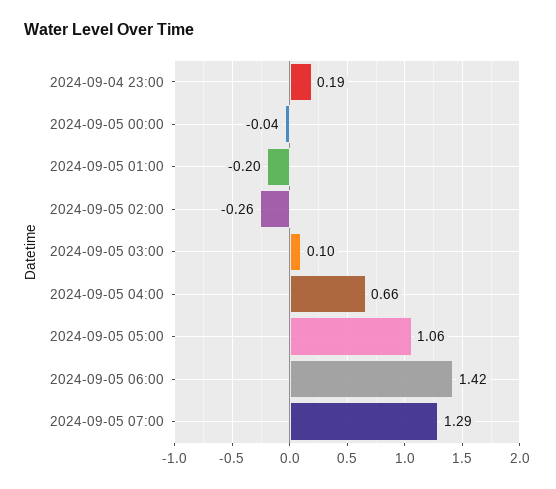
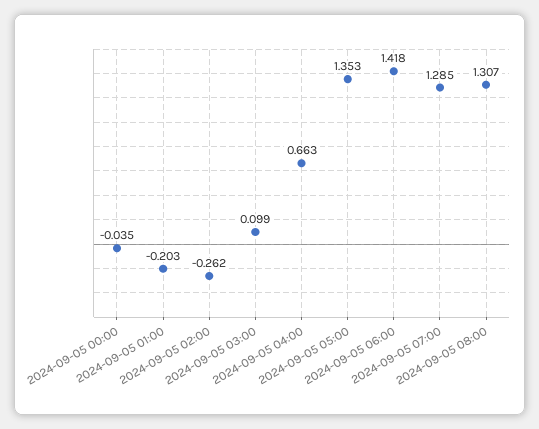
2024-09-04 23:00: 0.19 -> none
2024-09-05 05:00: 1.06 -> 1.353
2024-09-05 08:00: none -> 1.307

